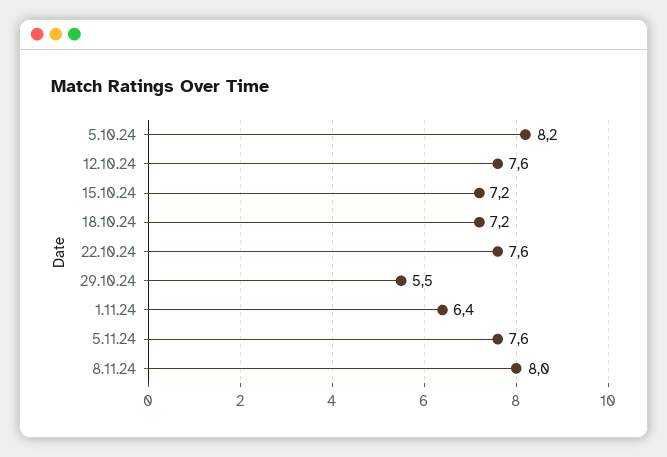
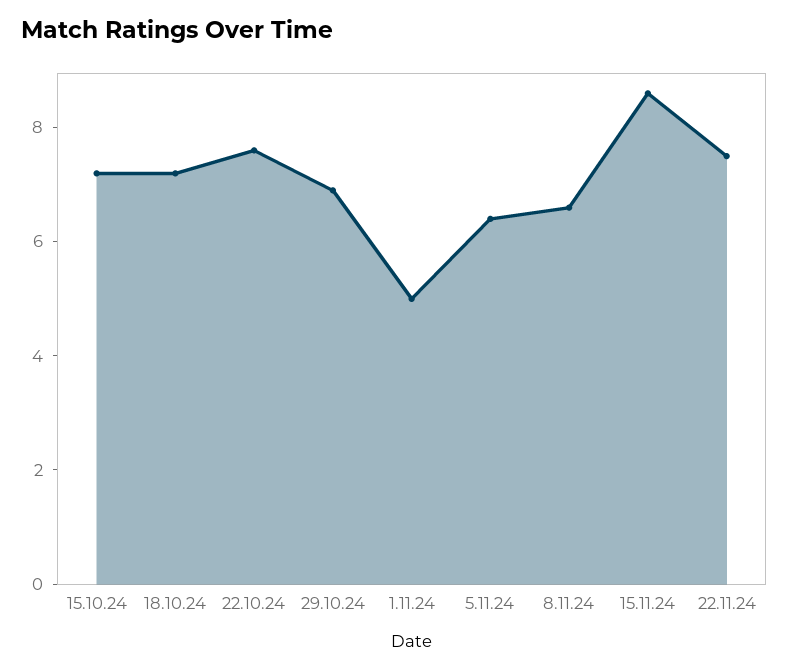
5.10.24: 8.2 -> none
12.10.24: 7.6 -> none
29.10.24: 5.5 -> 7
1.11.24: 6.4 -> 5
5.11.24: 7.6 -> 6.5
8.11.24: 8 -> 6.5
15.11.24: none -> 8.5
22.11.24: none -> 7.5

